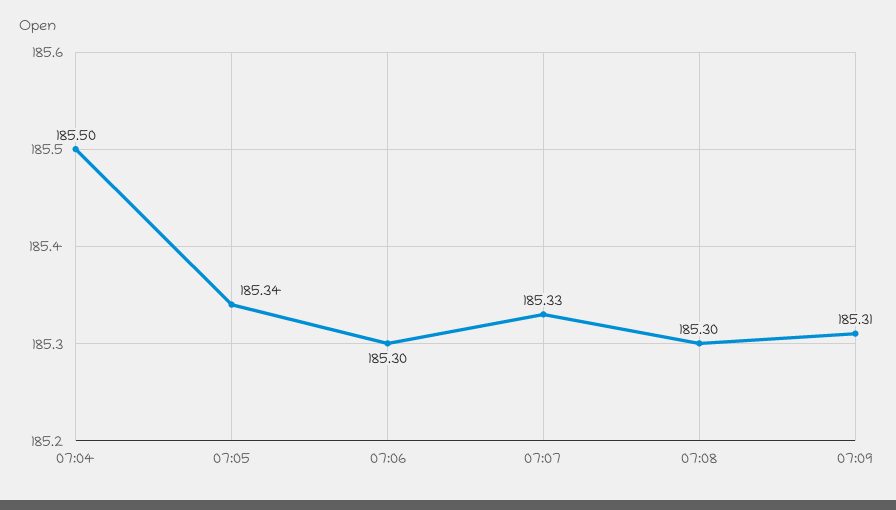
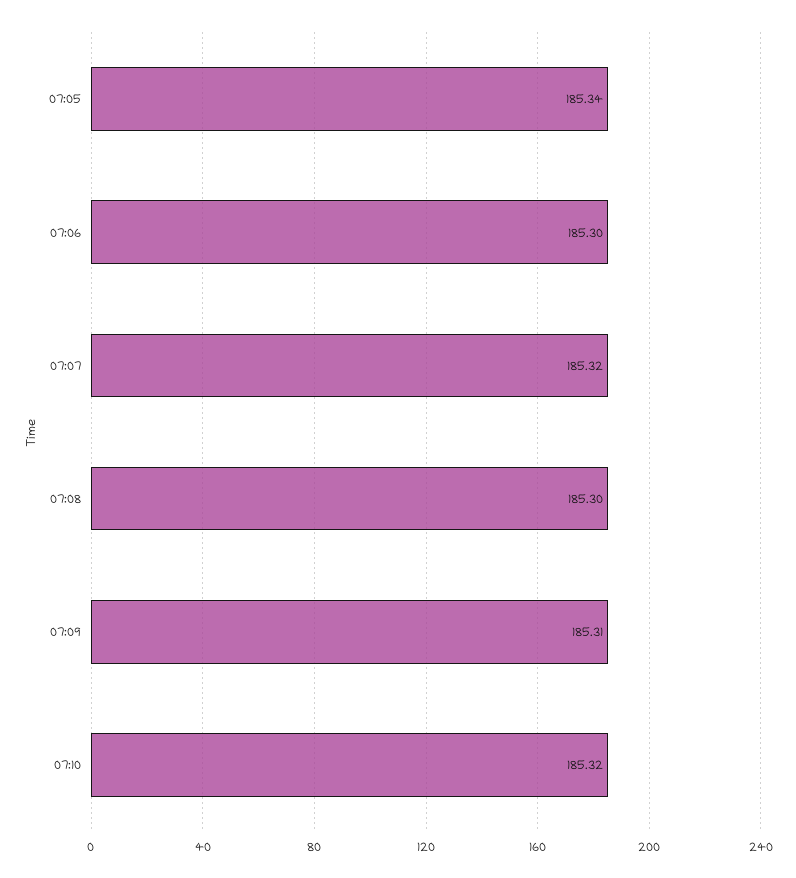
07:04: 185.5 -> none
07:07: 185.33 -> 185.32
07:10: none -> 185.32

